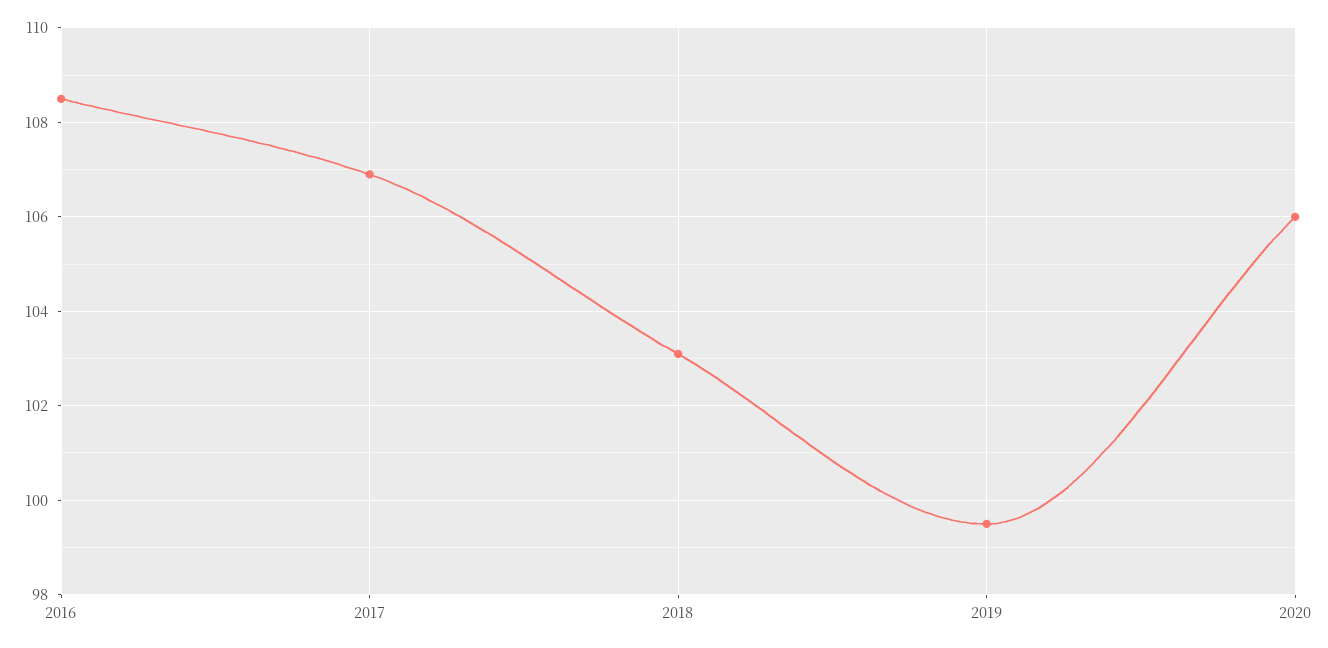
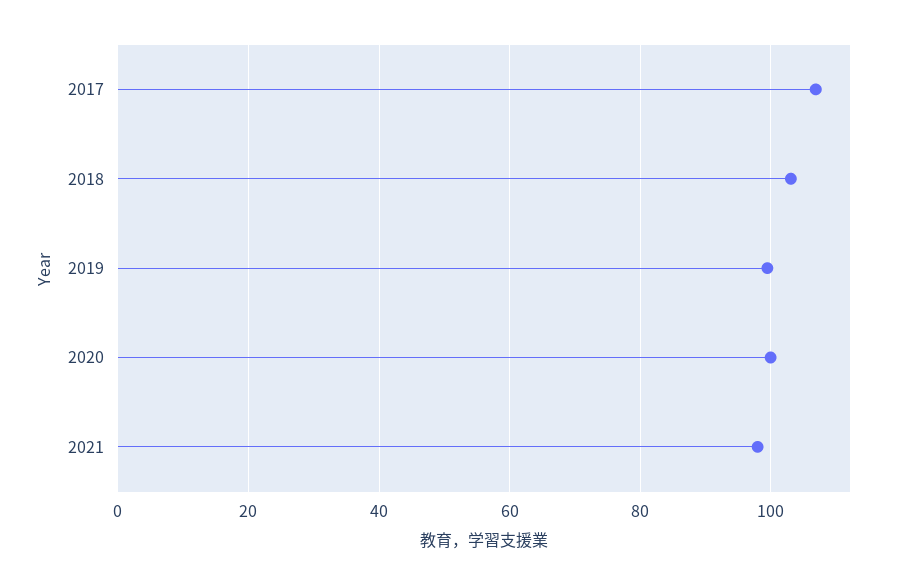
2016: 108.5 -> none
2020: 106 -> 100
2021: none -> 98

